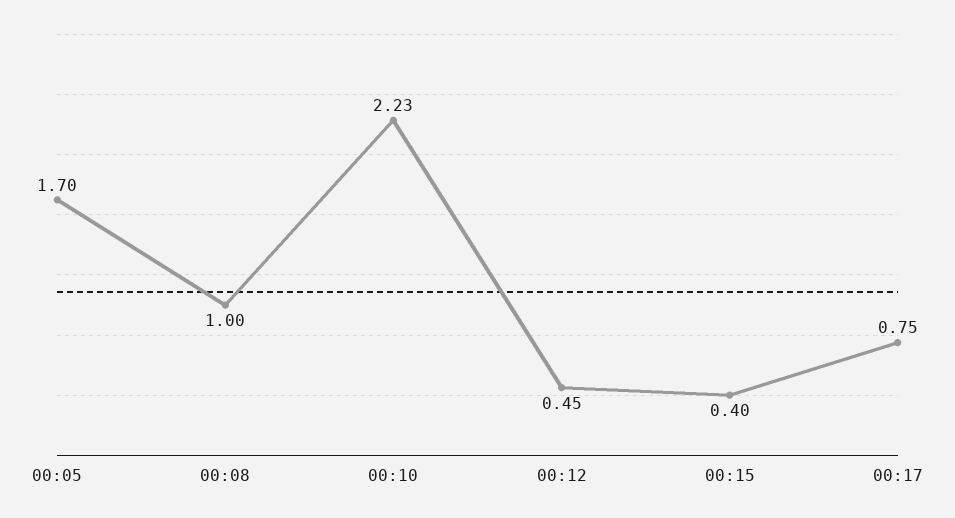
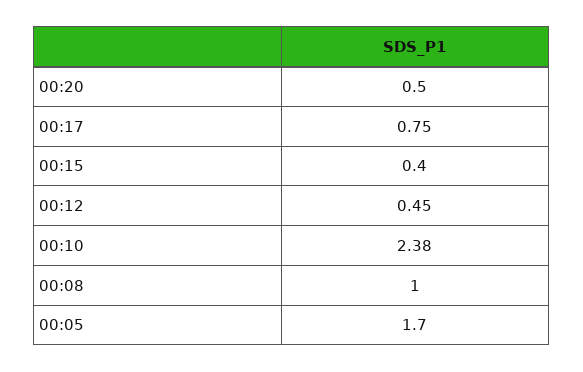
00:10: 2.23 -> 2.38
00:20: none -> 0.5

